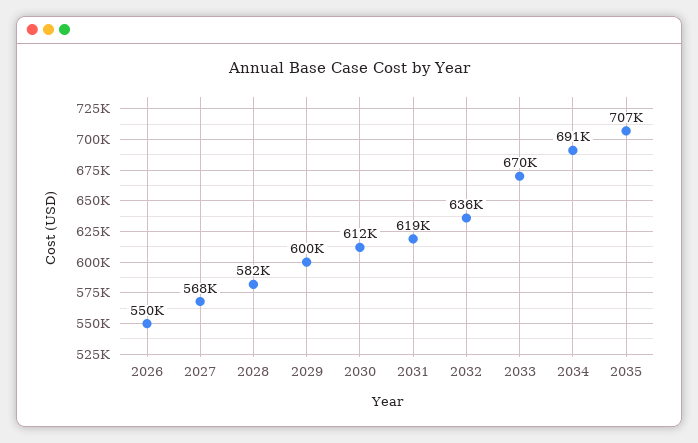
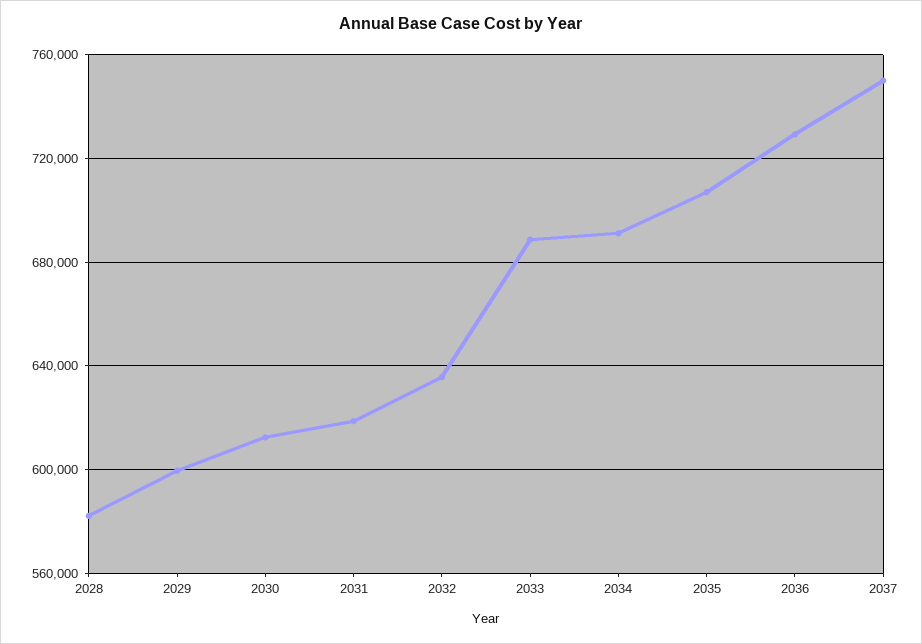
2026: 550000 -> none
2027: 568000 -> none
2033: 670000 -> 690000
2036: none -> 730000
2037: none -> 750000

